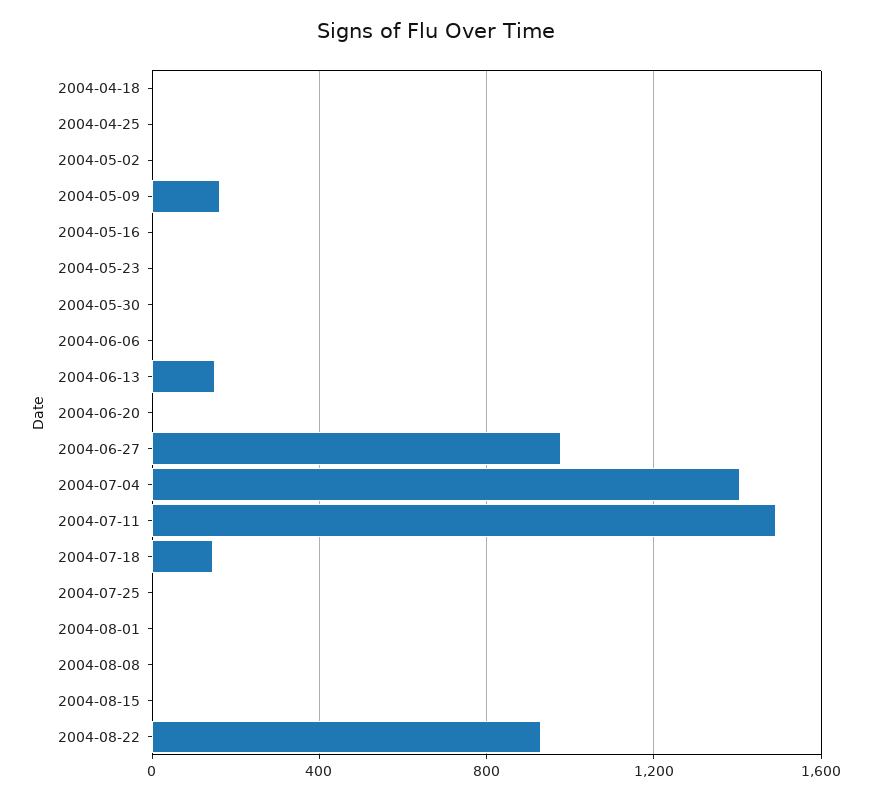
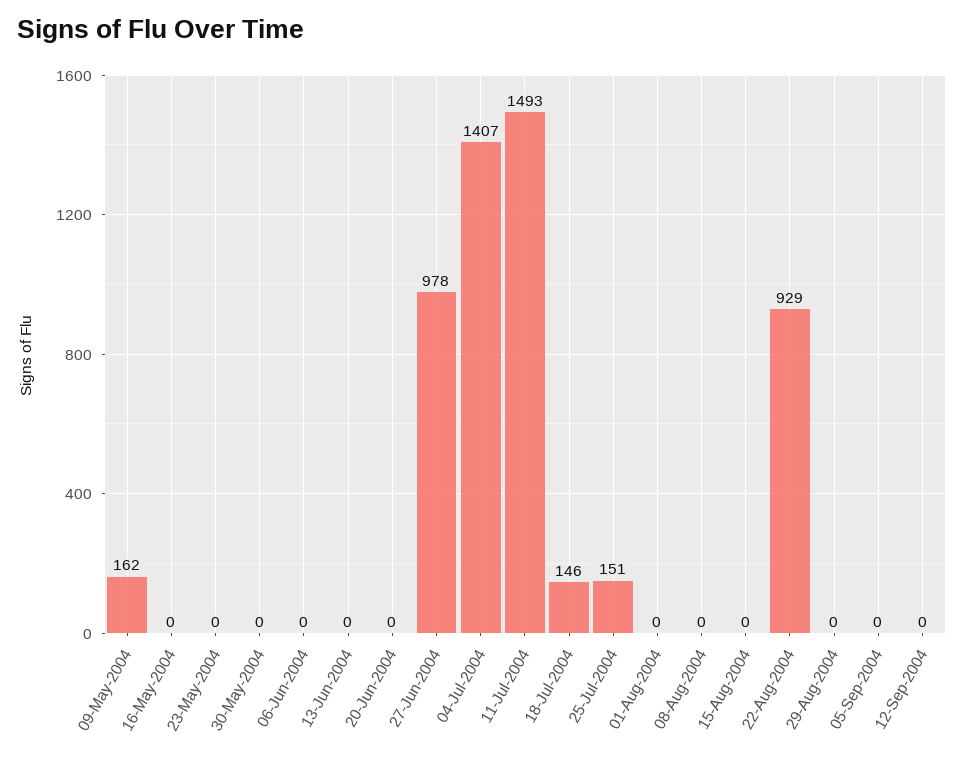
2004-04-18: 0 -> none
2004-04-25: 0 -> none
2004-05-02: 0 -> none
2004-06-13: 150 -> 0
2004-07-25: 0 -> 151
29-Aug-2004: none -> 0
05-Sep-2004: none -> 0
12-Sep-2004: none -> 0

